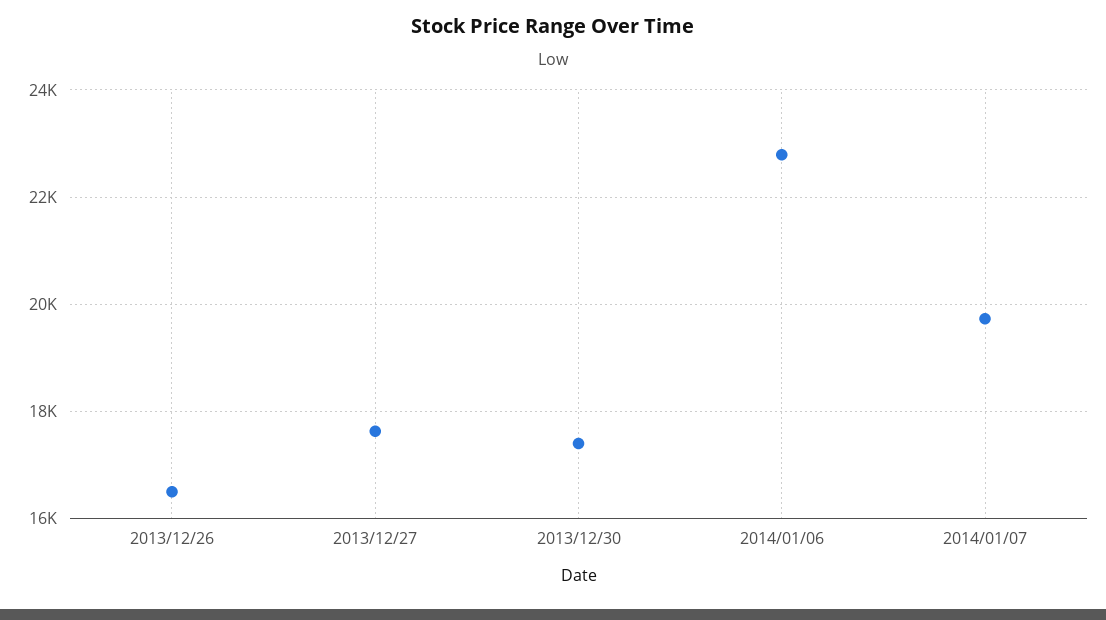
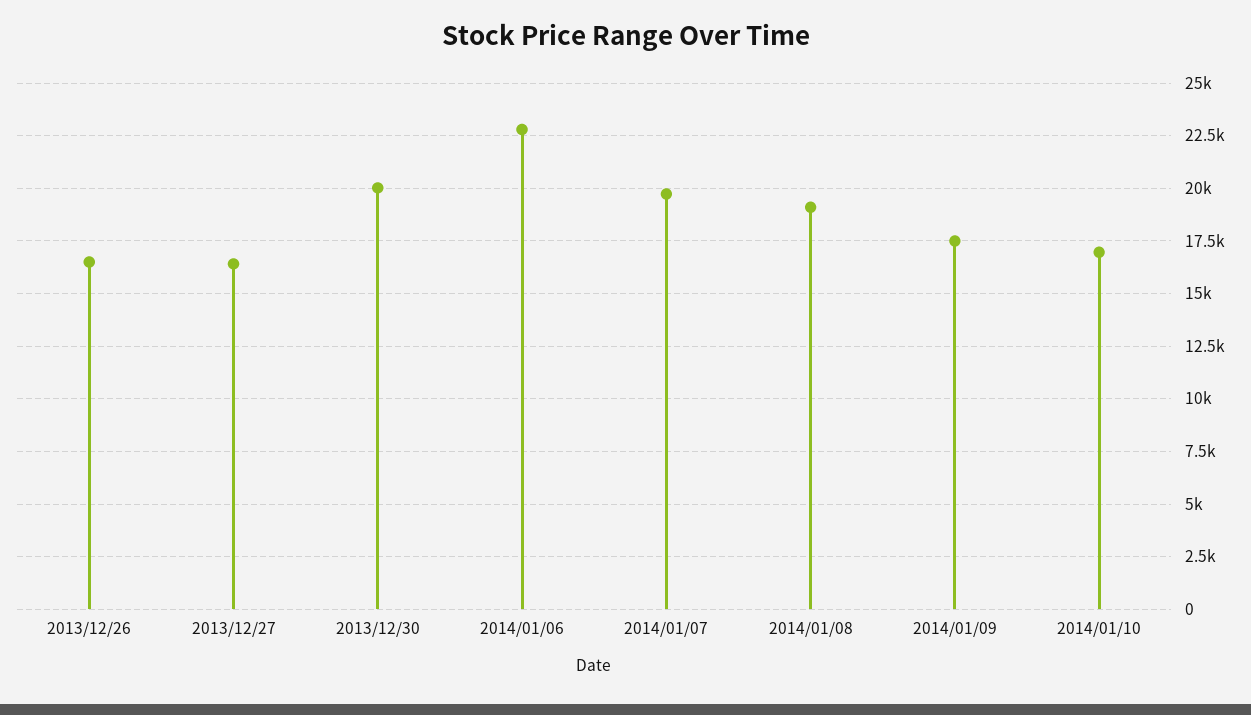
2013/12/27: 17600 -> 16500
2013/12/30: 17400 -> 20000
2014/01/08: none -> 19000
2014/01/09: none -> 17500
2014/01/10: none -> 17000

